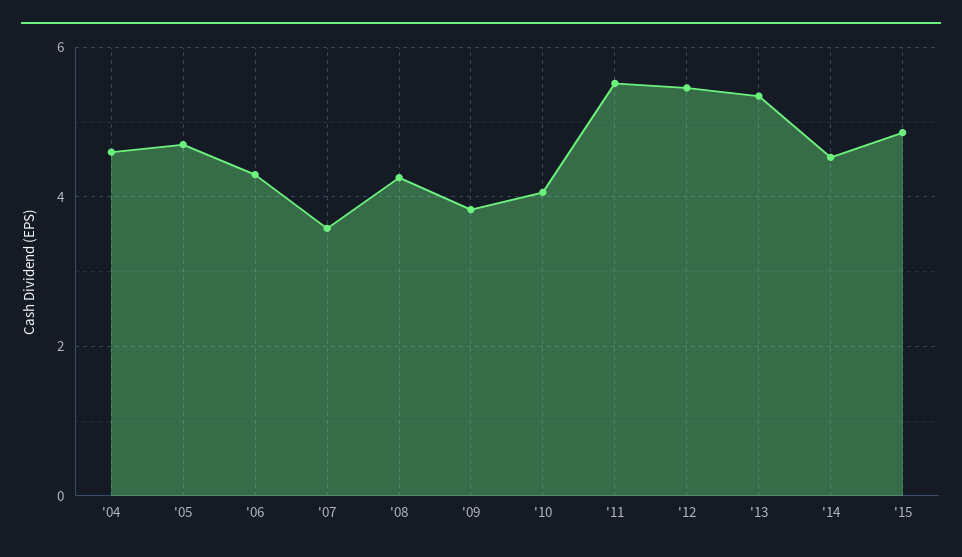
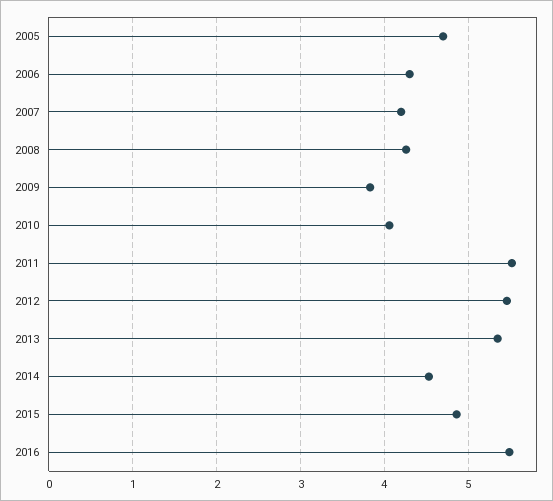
'04: 4.6 -> none
'07: 3.6 -> 4.2
2016: none -> 5.5

